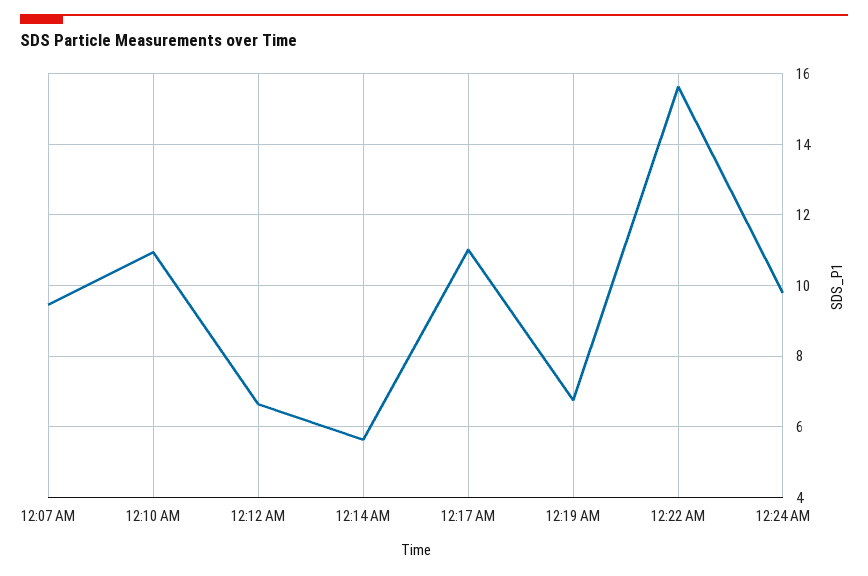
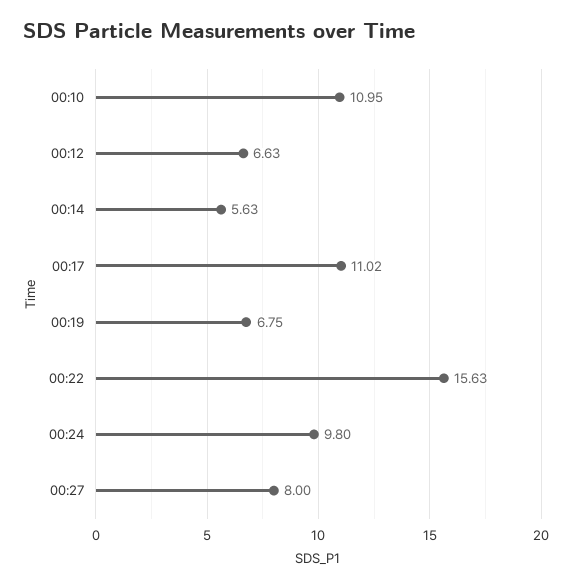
12:07 AM: 9.4 -> none
00:27: none -> 8

